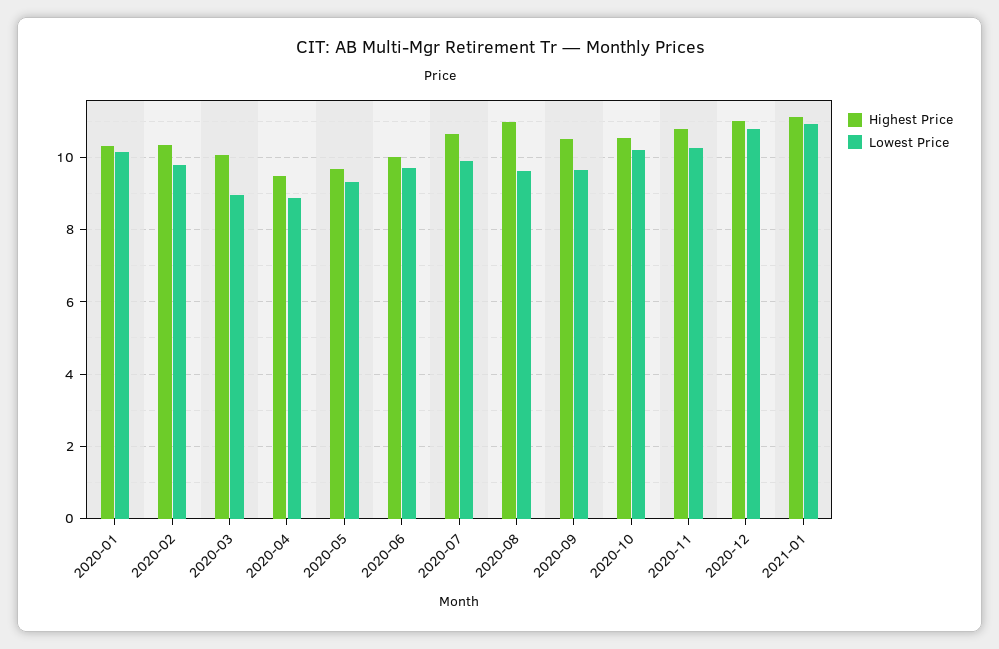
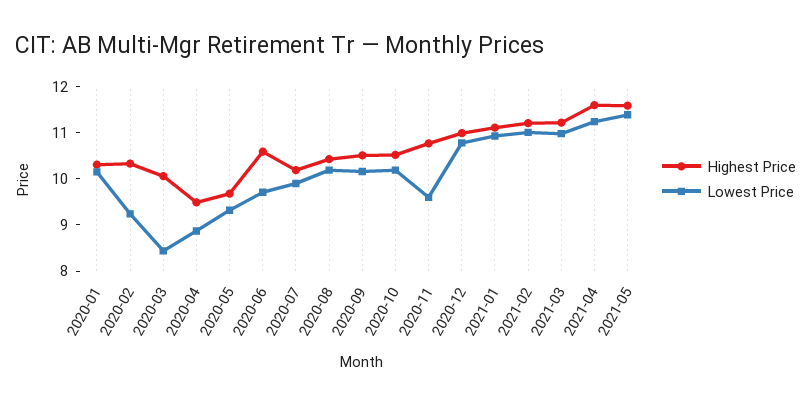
Lowest Price, 2020-02: 9.8 -> 9.2
Lowest Price, 2020-03: 9 -> 8.4
Highest Price, 2020-06: 10 -> 10.6
Highest Price, 2020-07: 10.6 -> 10.2
Highest Price, 2020-08: 11 -> 10.4
Lowest Price, 2020-08: 9.6 -> 10.2
Lowest Price, 2020-09: 9.6 -> 10.2
Lowest Price, 2020-11: 10.2 -> 9.6
Highest Price, 2021-02: none -> 11.2
Lowest Price, 2021-02: none -> 11
Highest Price, 2021-03: none -> 11.2
Lowest Price, 2021-03: none -> 11
Highest Price, 2021-04: none -> 11.6
Lowest Price, 2021-04: none -> 11.2
Highest Price, 2021-05: none -> 11.6
Lowest Price, 2021-05: none -> 11.4

